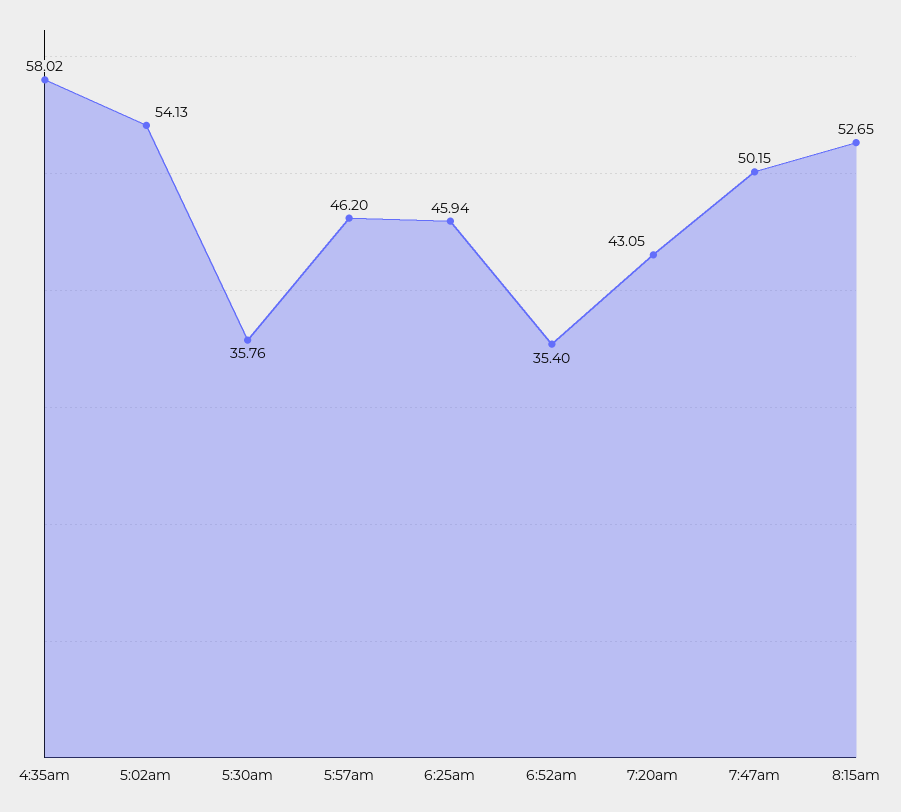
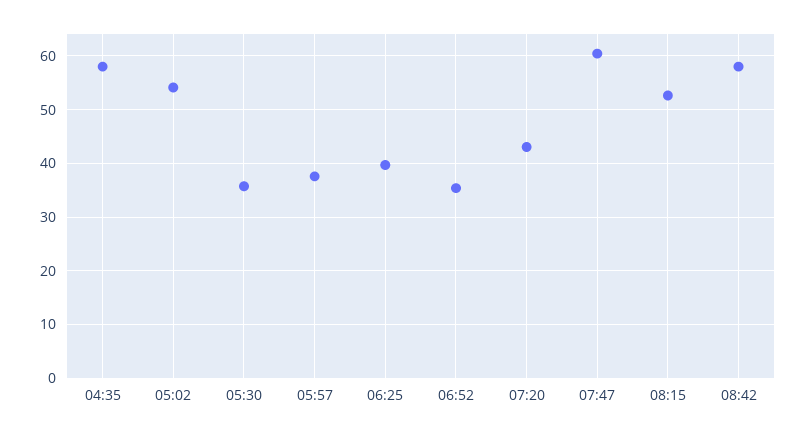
5:57am: 46.2 -> 38
6:25am: 45.94 -> 40
7:47am: 50.15 -> 60
08:42: none -> 58

